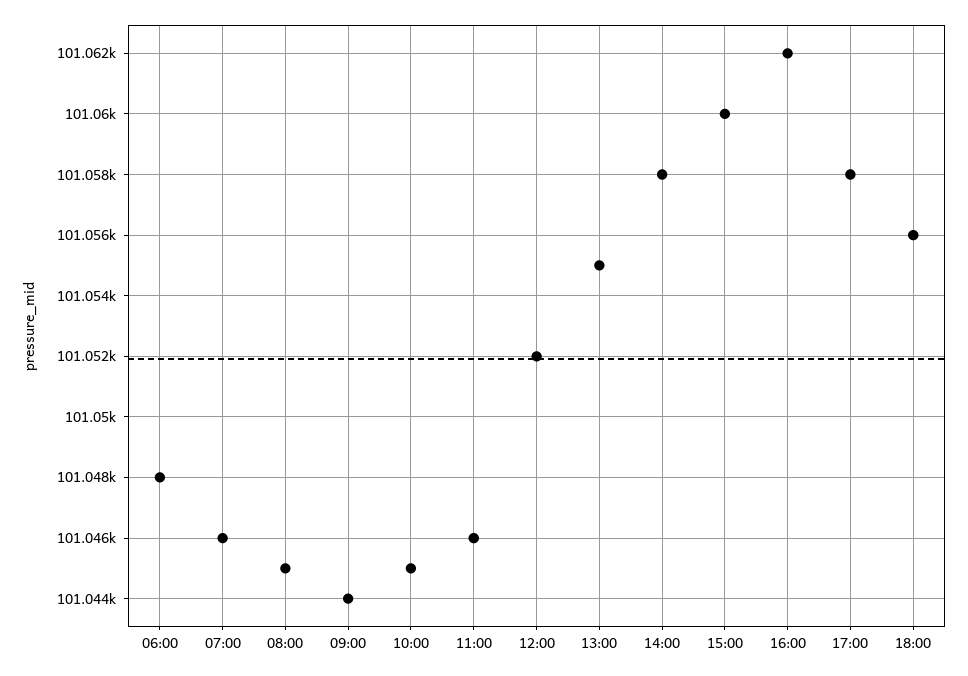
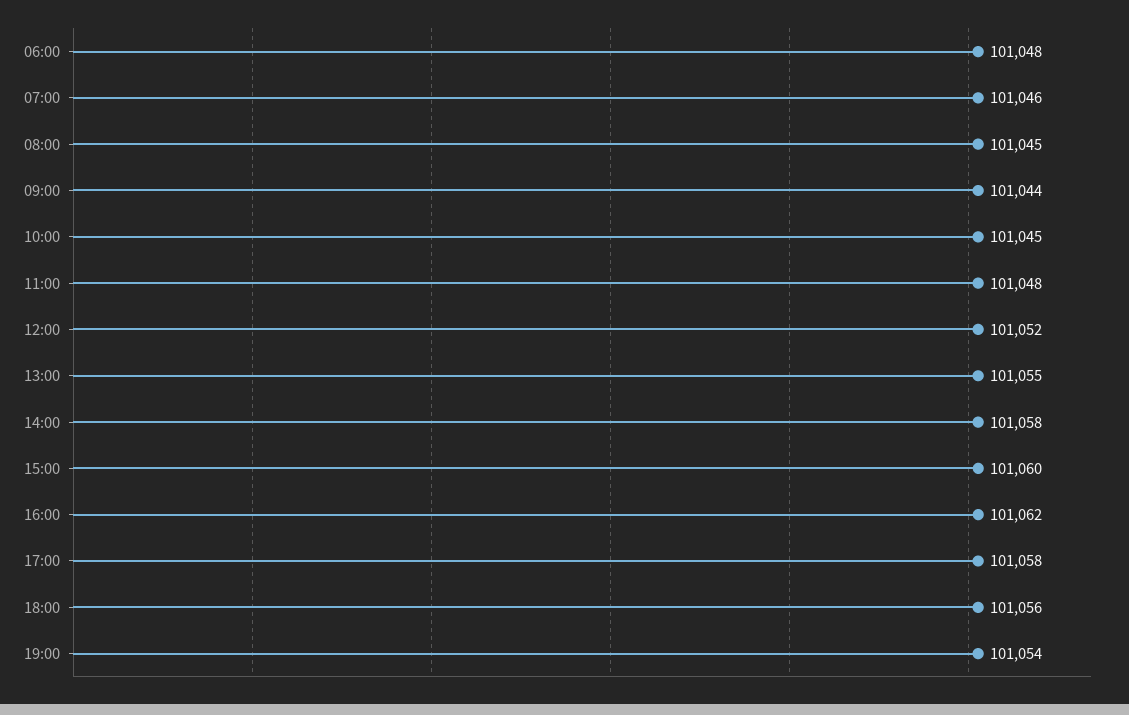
11:00: 101046 -> 101048
19:00: none -> 101054

